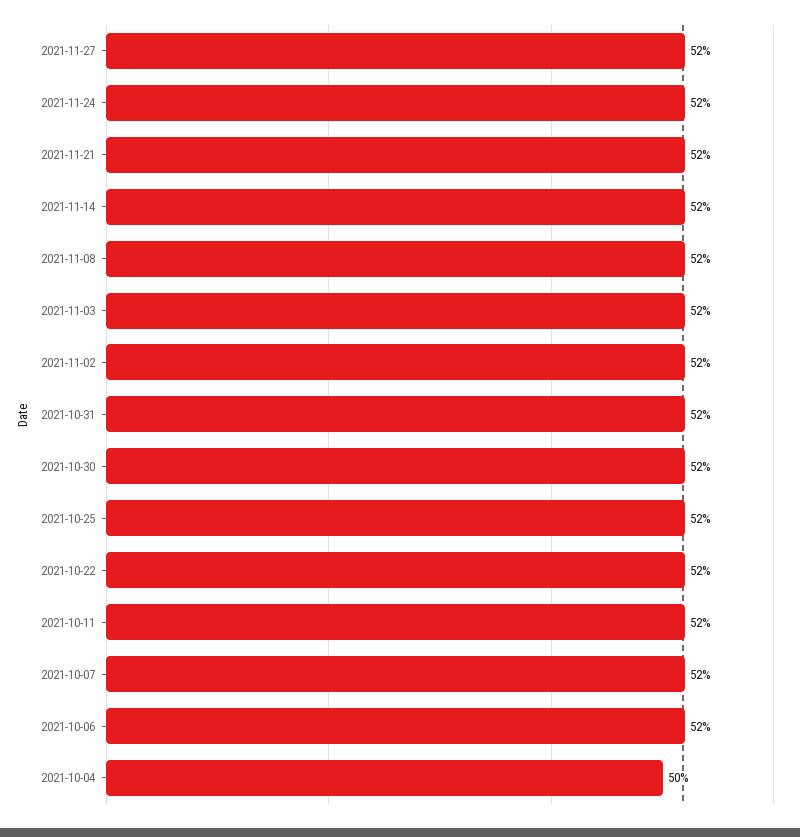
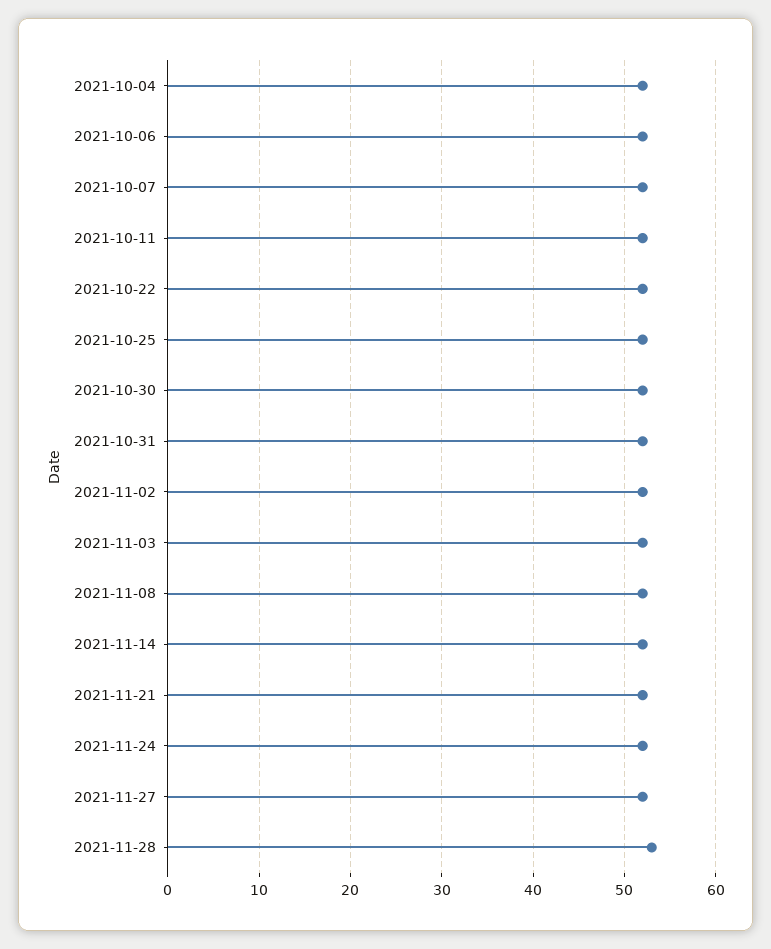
2021-10-04: 50 -> 52
2021-11-28: none -> 53

